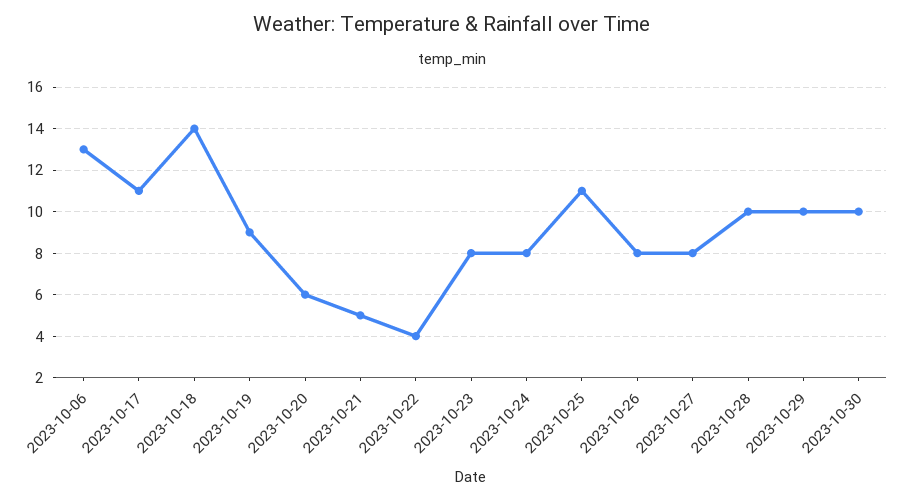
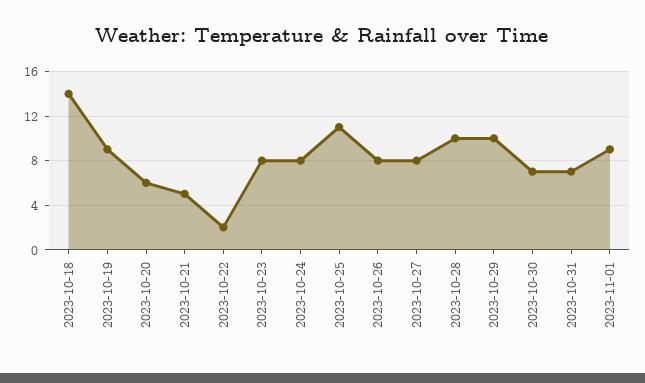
2023-10-06: 13 -> none
2023-10-17: 11 -> none
2023-10-22: 4 -> 2
2023-10-30: 10 -> 7
2023-10-31: none -> 7
2023-11-01: none -> 9

